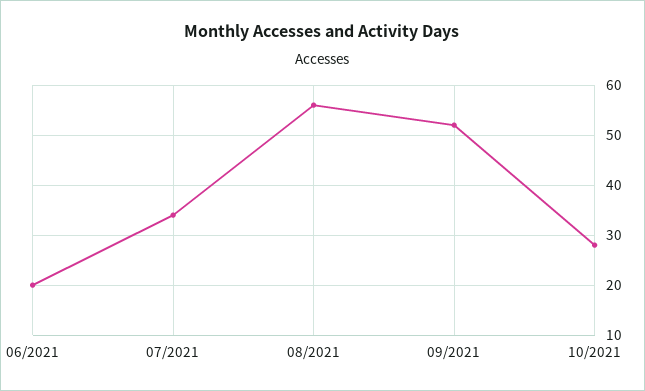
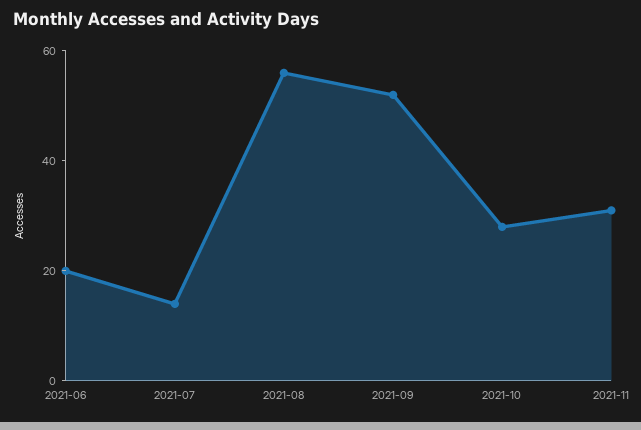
07/2021: 35 -> 15
2021-11: none -> 30

